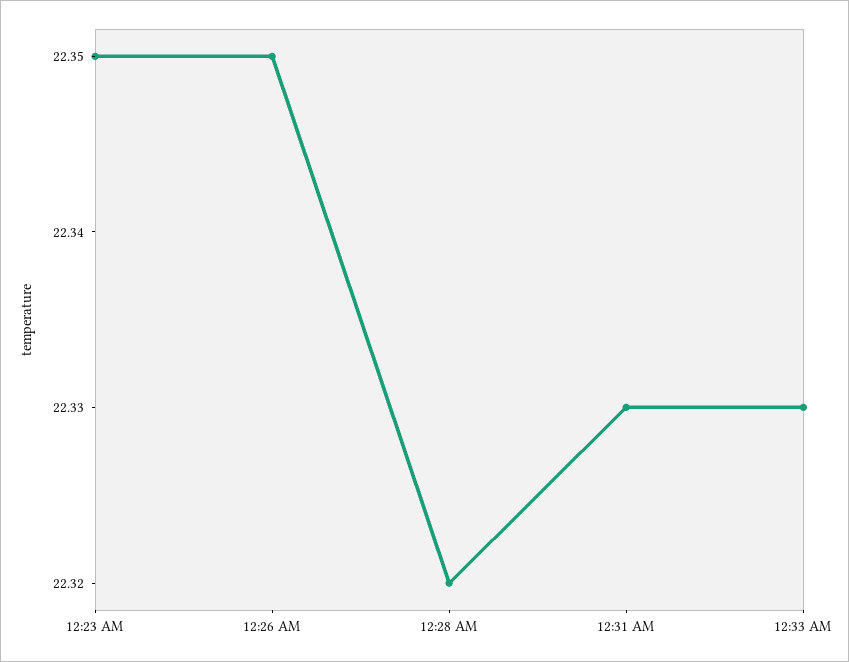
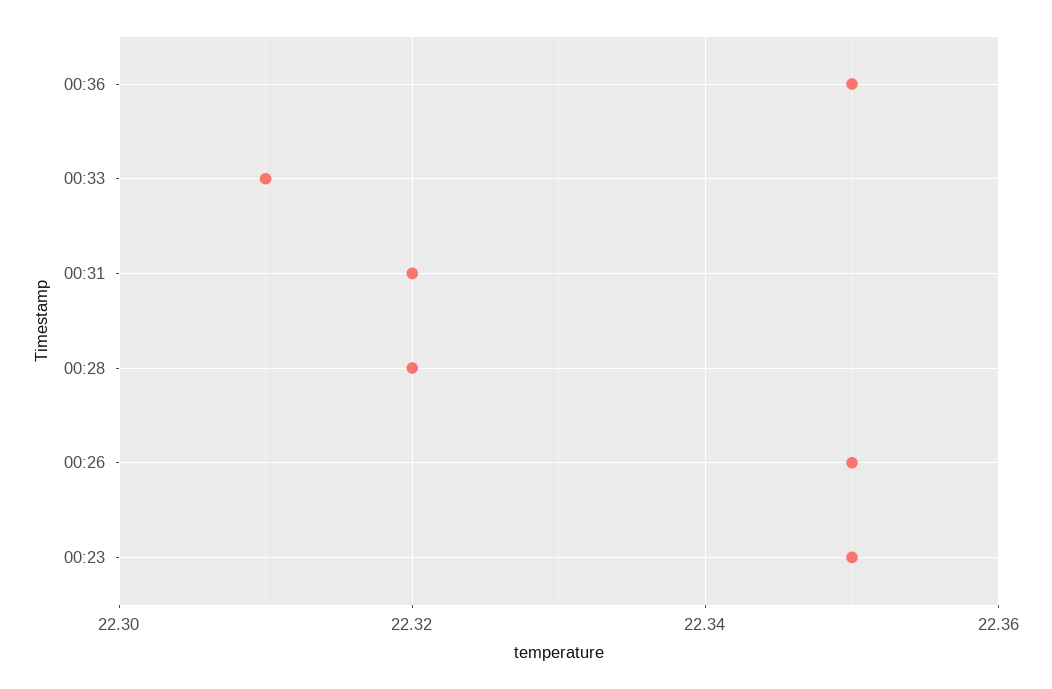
12:31 AM: 22.33 -> 22.32
12:33 AM: 22.33 -> 22.31
00:36: none -> 22.35

